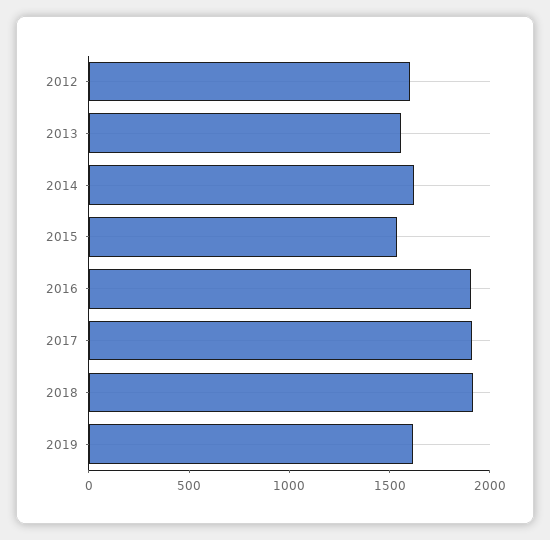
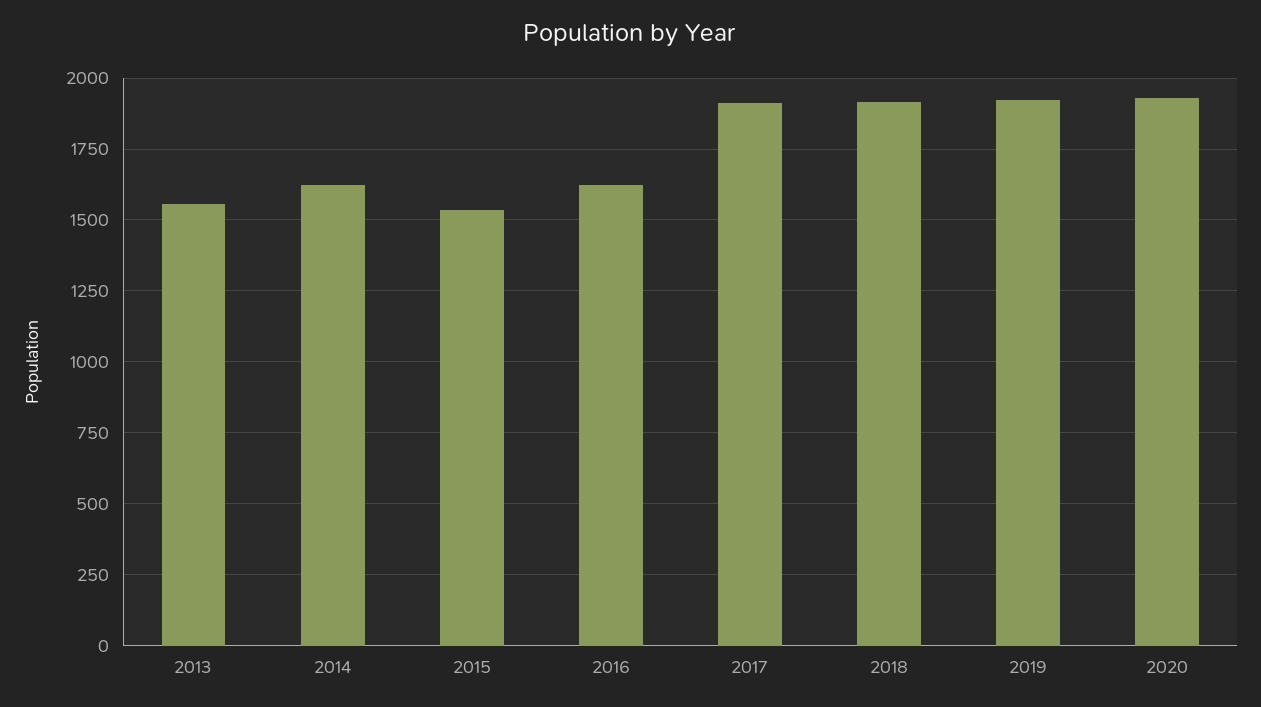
2012: 1600 -> none
2016: 1900 -> 1625
2019: 1600 -> 1925
2020: none -> 1925

